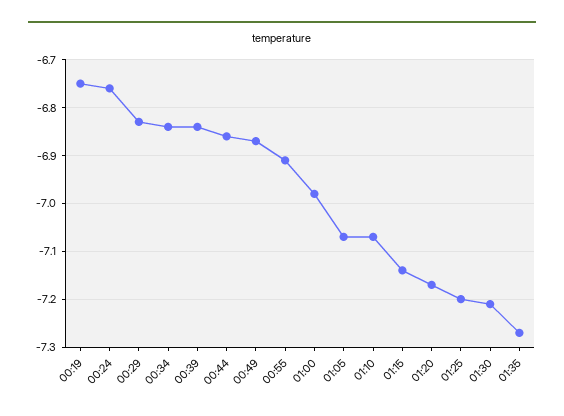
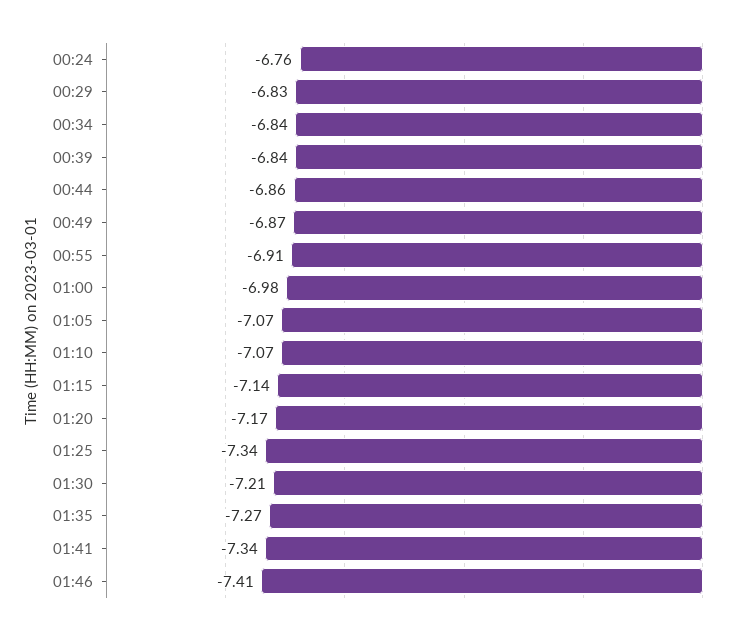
00:19: -6.75 -> none
01:25: -7.2 -> -7.34
01:41: none -> -7.34
01:46: none -> -7.41

